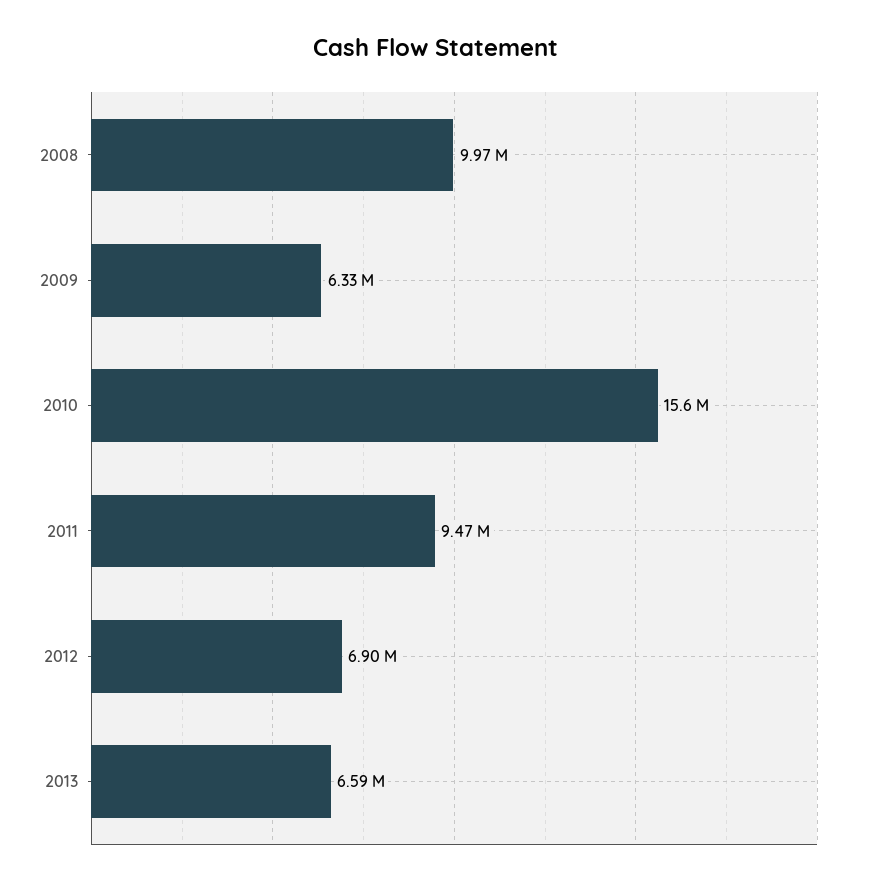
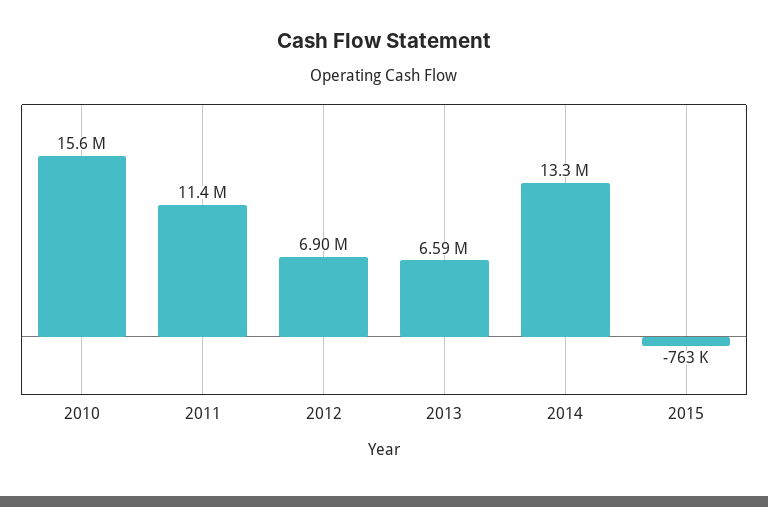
2008: 9970000 -> none
2009: 6330000 -> none
2011: 9470000 -> 11400000
2014: none -> 13300000
2015: none -> -763000

